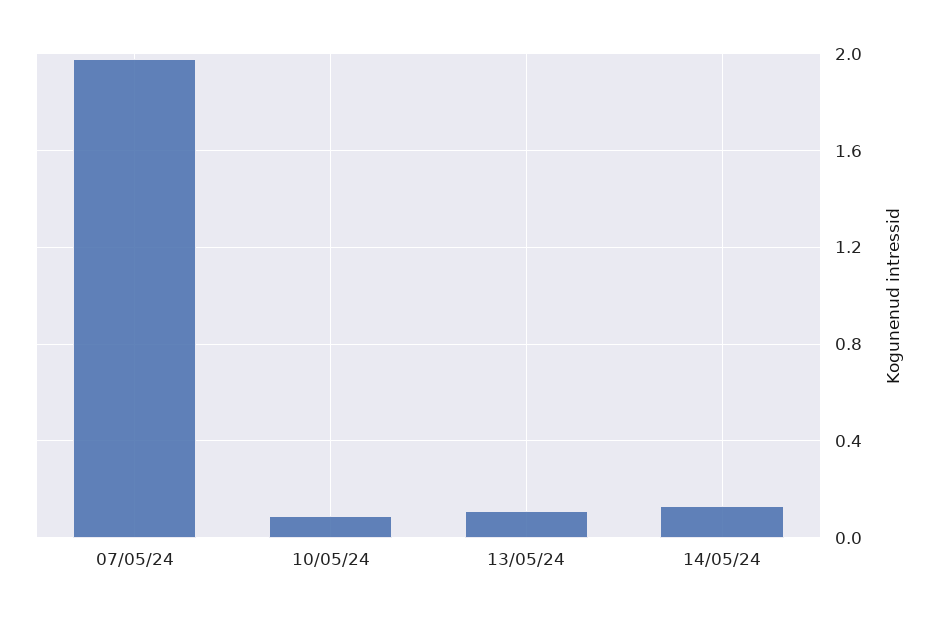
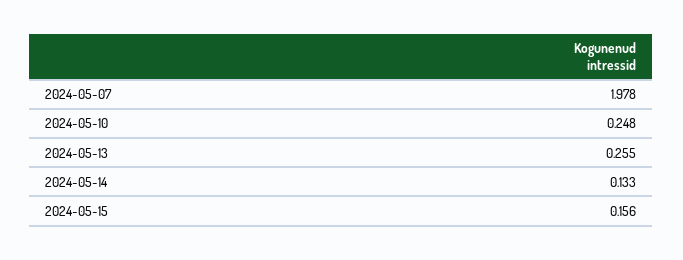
10/05/24: 0.1 -> 0.248
13/05/24: 0.1 -> 0.255
2024-05-15: none -> 0.156

